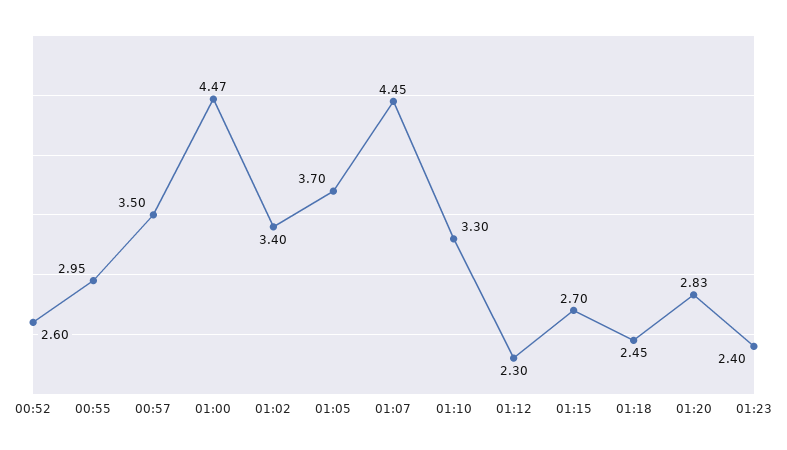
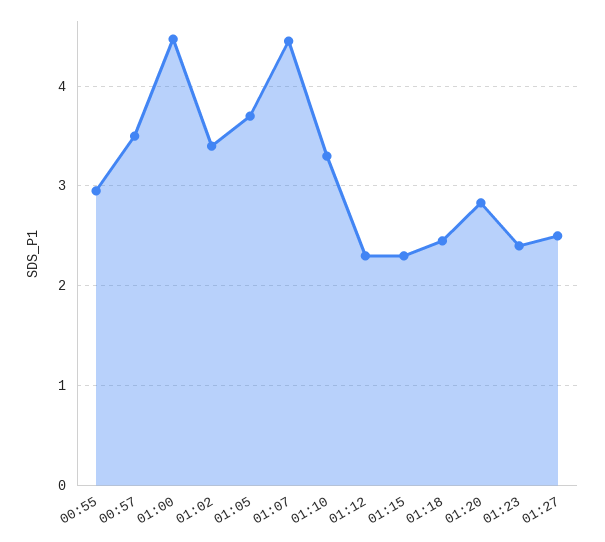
00:52: 2.6 -> none
01:15: 2.7 -> 2.3
01:27: none -> 2.5

